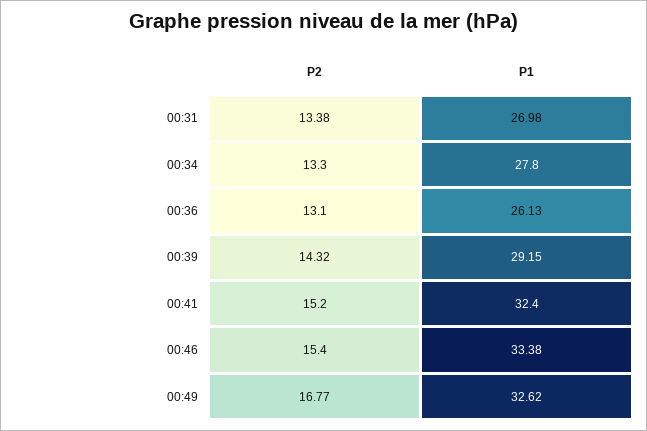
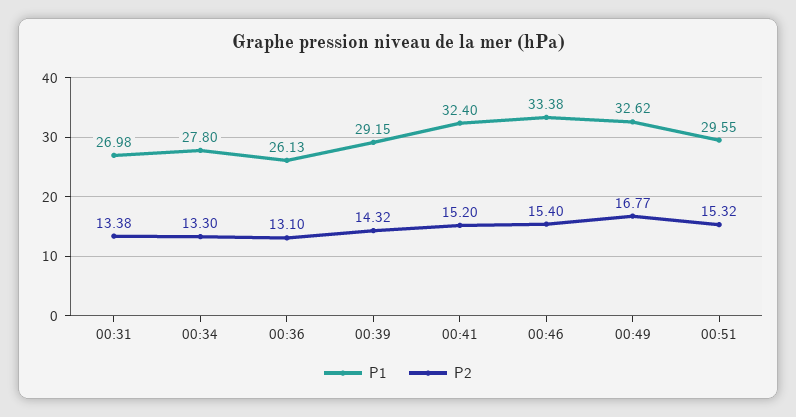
P1, 00:51: none -> 29.55
P2, 00:51: none -> 15.32

